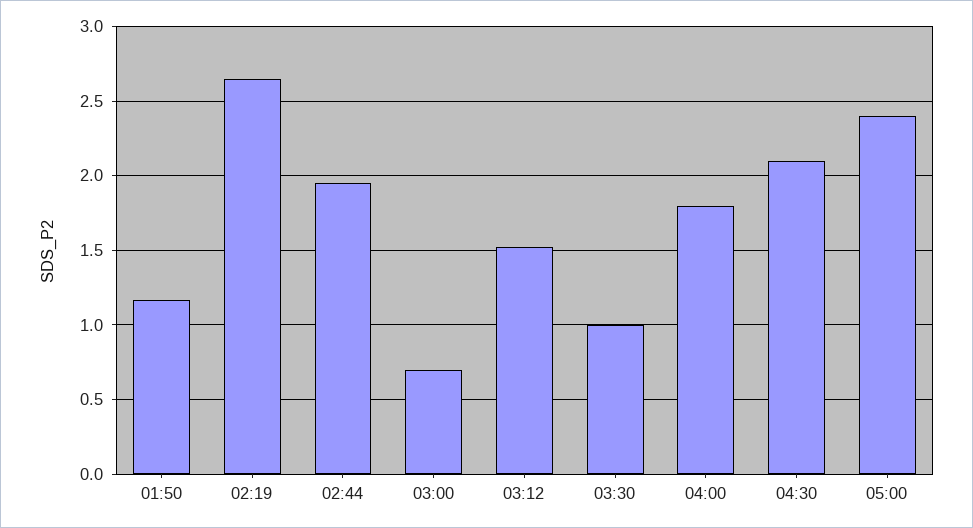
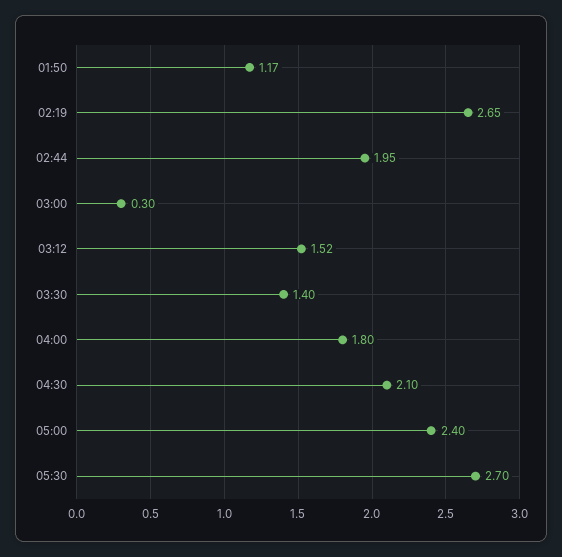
03:00: 0.7 -> 0.3
03:30: 1 -> 1.4
05:30: none -> 2.7

